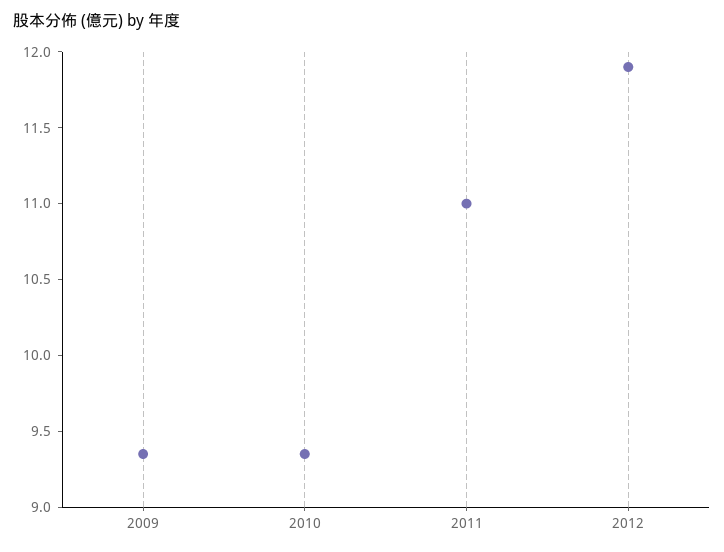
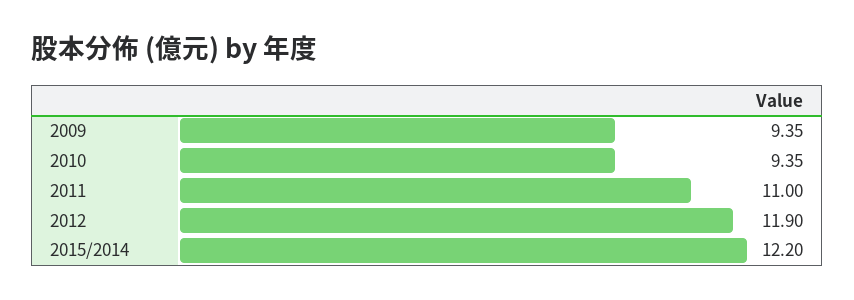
2015/2014: none -> 12.2

